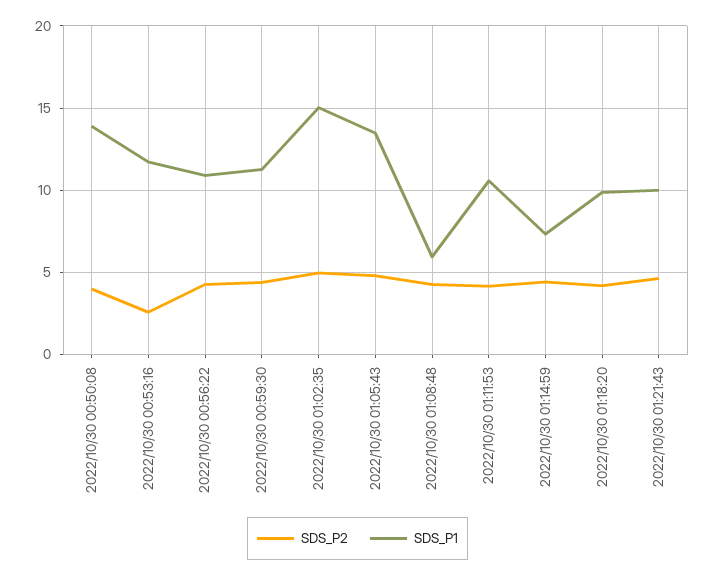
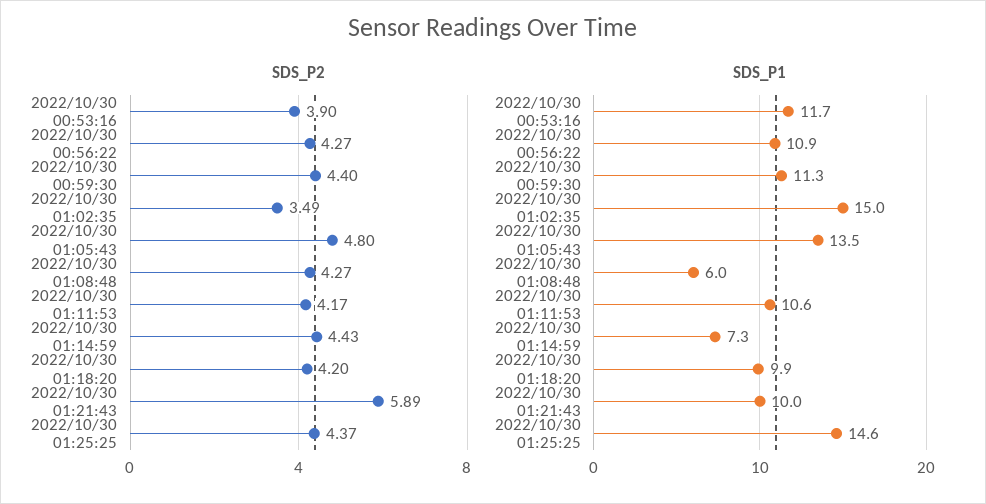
SDS_P2, 2022/10/30 00:50:08: 4 -> none
SDS_P1, 2022/10/30 00:50:08: 14 -> none
SDS_P2, 2022/10/30 00:53:16: 2.5 -> 3.9
SDS_P2, 2022/10/30 01:02:35: 5 -> 3.49
SDS_P2, 2022/10/30 01:21:43: 4.5 -> 5.89
SDS_P2, 2022/10/30 01:25:25: none -> 4.37
SDS_P1, 2022/10/30 01:25:25: none -> 14.6

